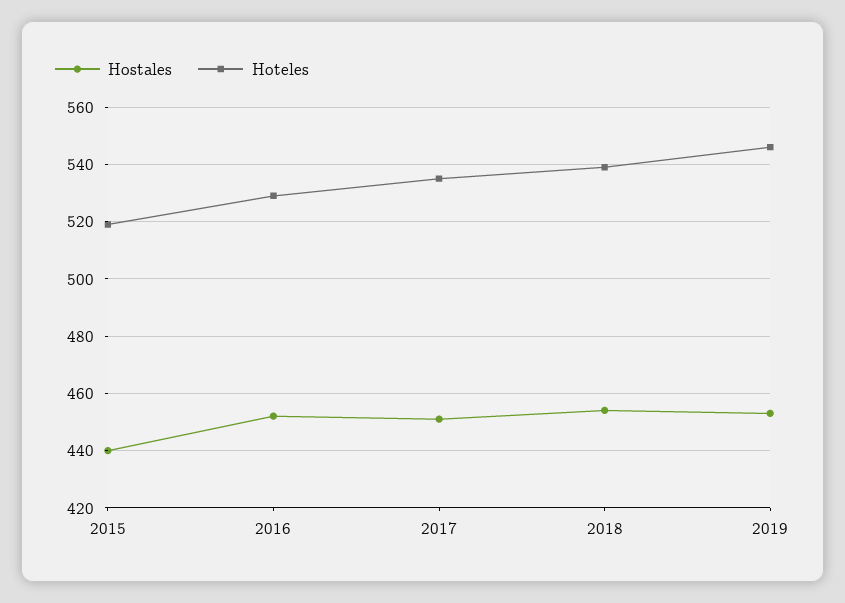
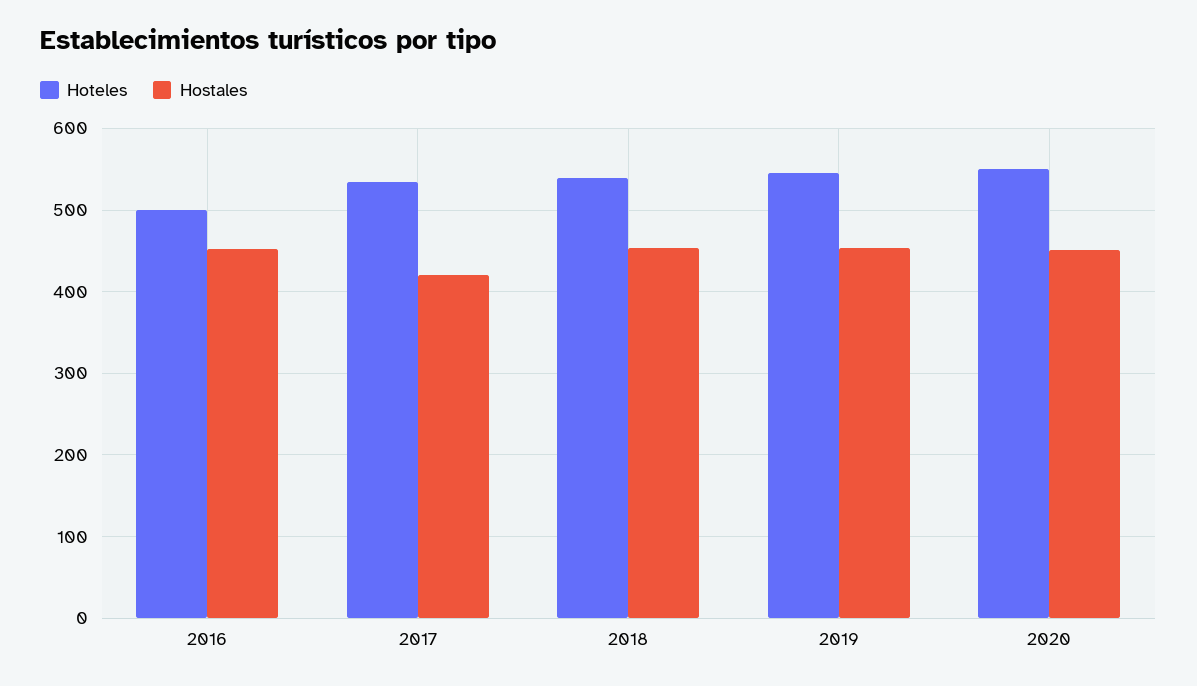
Hostales, 2015: 440 -> none
Hoteles, 2015: 520 -> none
Hoteles, 2016: 530 -> 500
Hostales, 2017: 450 -> 420
Hoteles, 2020: none -> 550
Hostales, 2020: none -> 450

